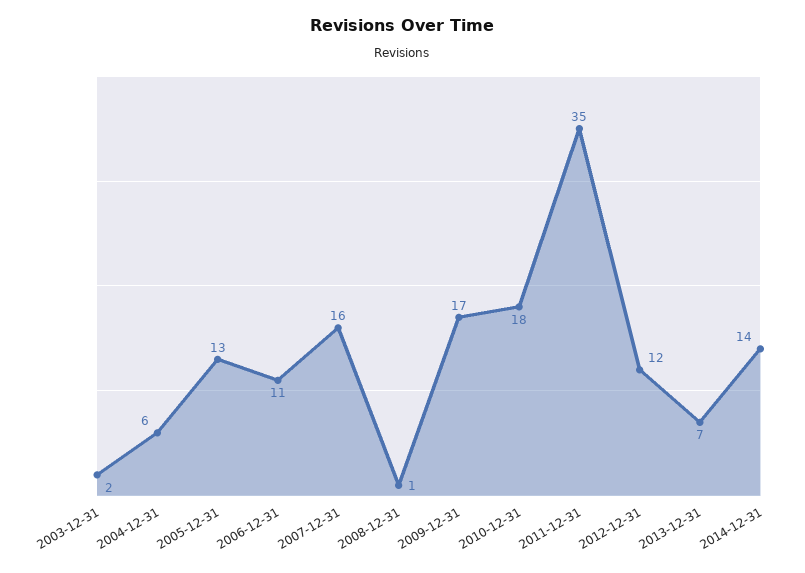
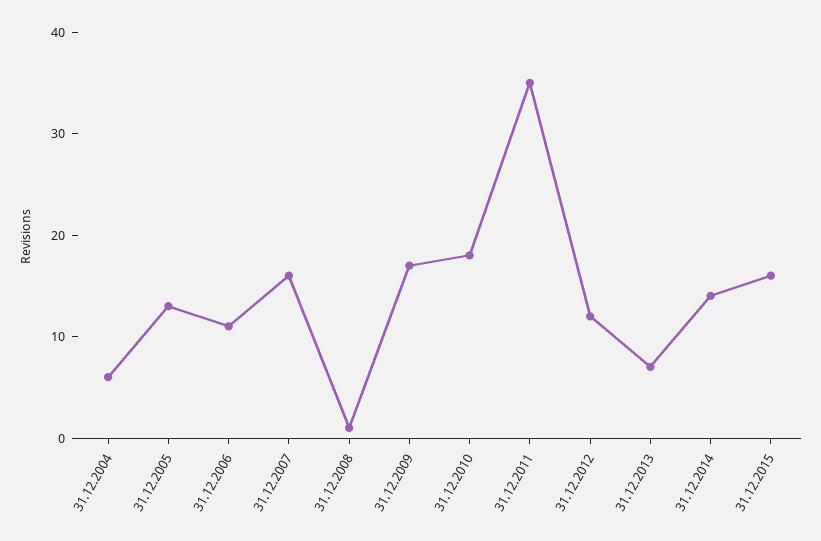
2003-12-31: 2 -> none
31.12.2015: none -> 16

